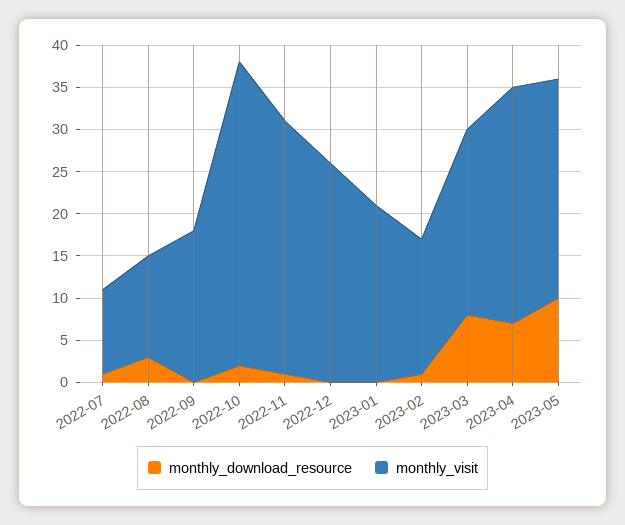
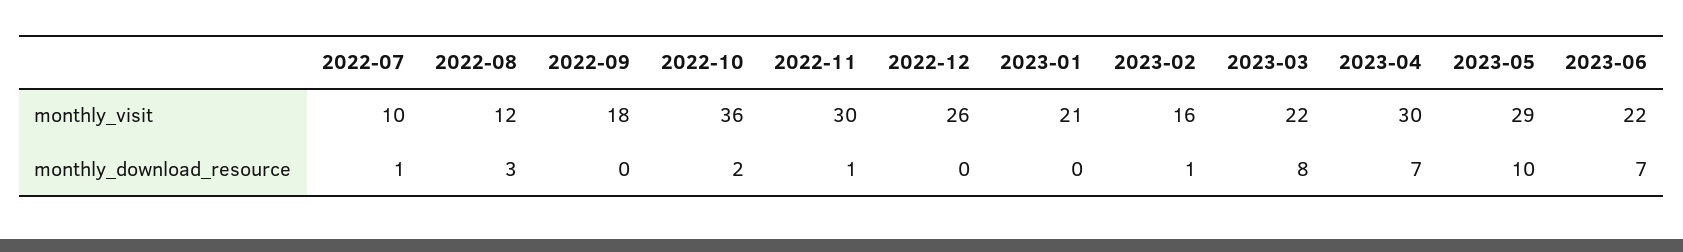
monthly_visit, 2023-04: 28 -> 30
monthly_visit, 2023-05: 26 -> 29
monthly_visit, 2023-06: none -> 22
monthly_download_resource, 2023-06: none -> 7

